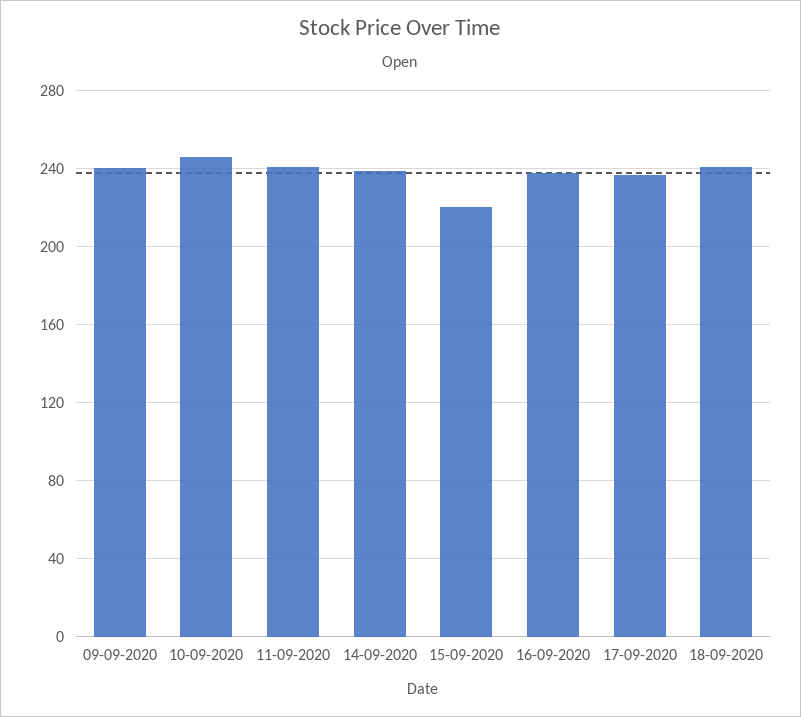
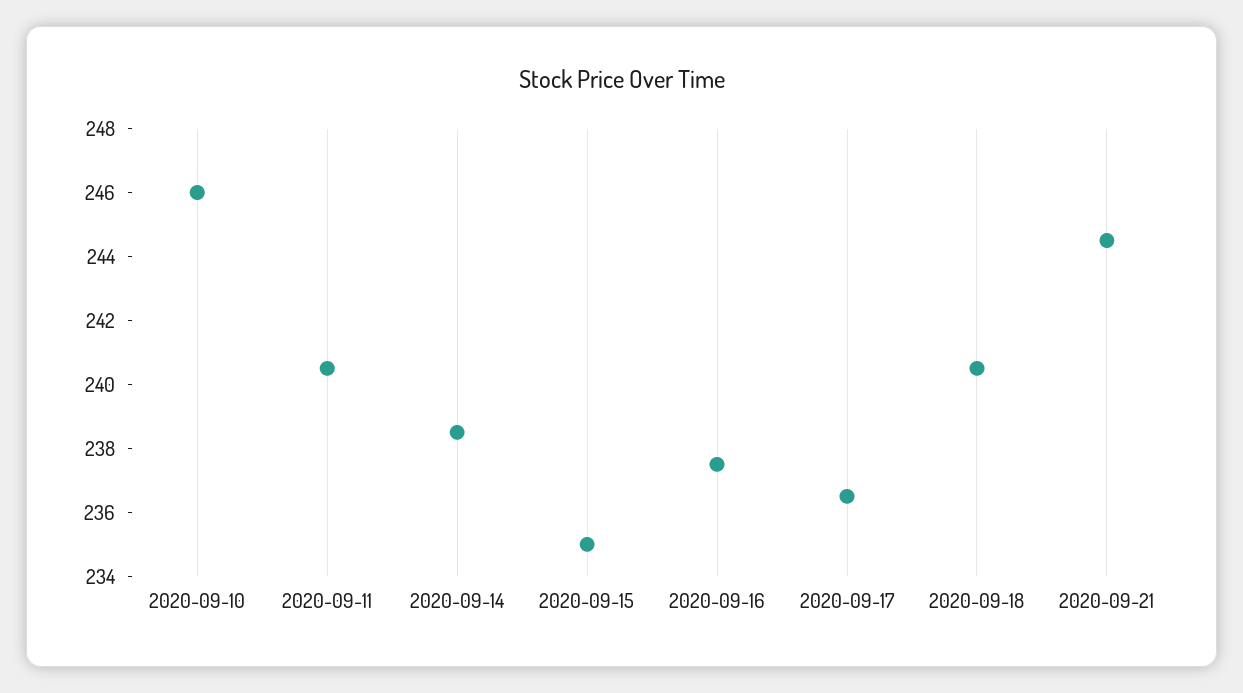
09-09-2020: 240 -> none
15-09-2020: 220 -> 235
2020-09-21: none -> 244.5

